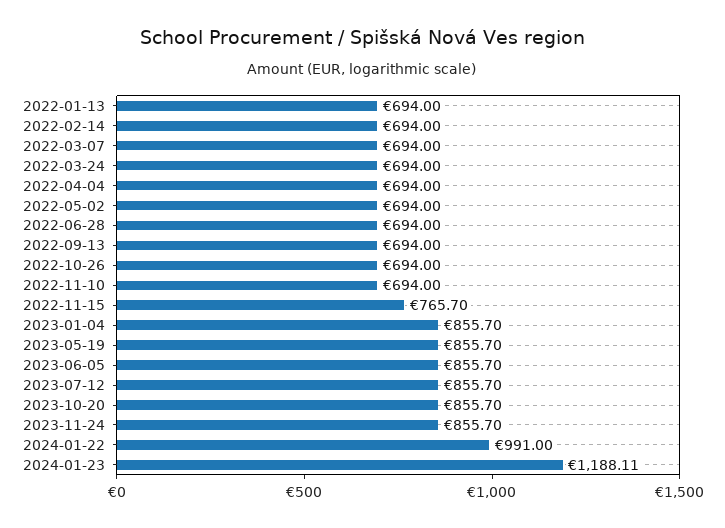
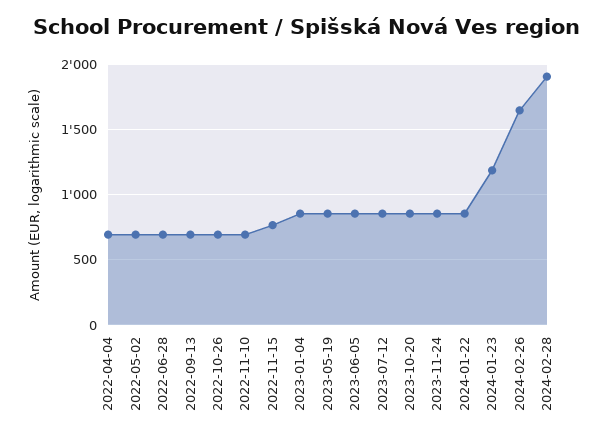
2022-01-13: 694 -> none
2022-02-14: 694 -> none
2022-03-07: 694 -> none
2022-03-24: 694 -> none
2024-01-22: 991 -> 850
2024-02-26: none -> 1650
2024-02-28: none -> 1900

